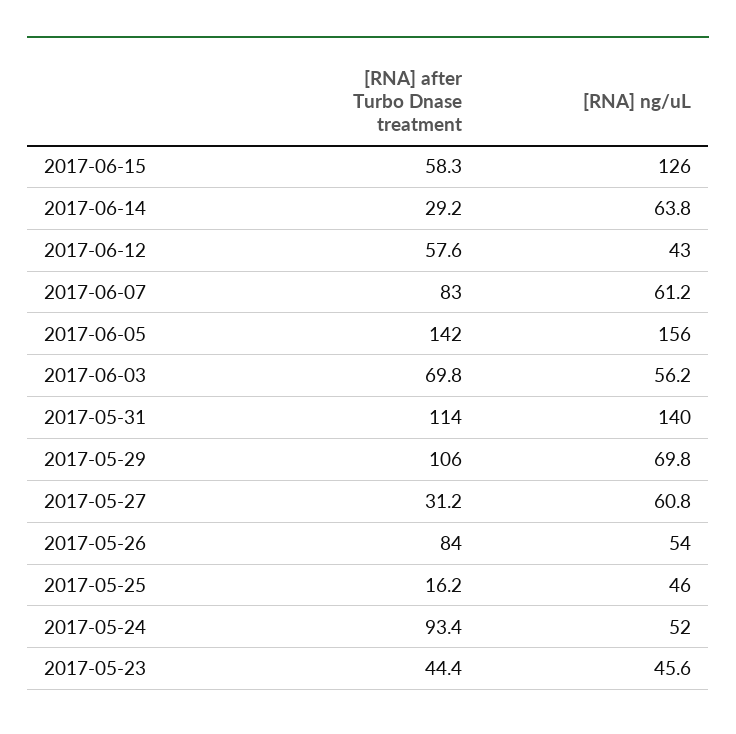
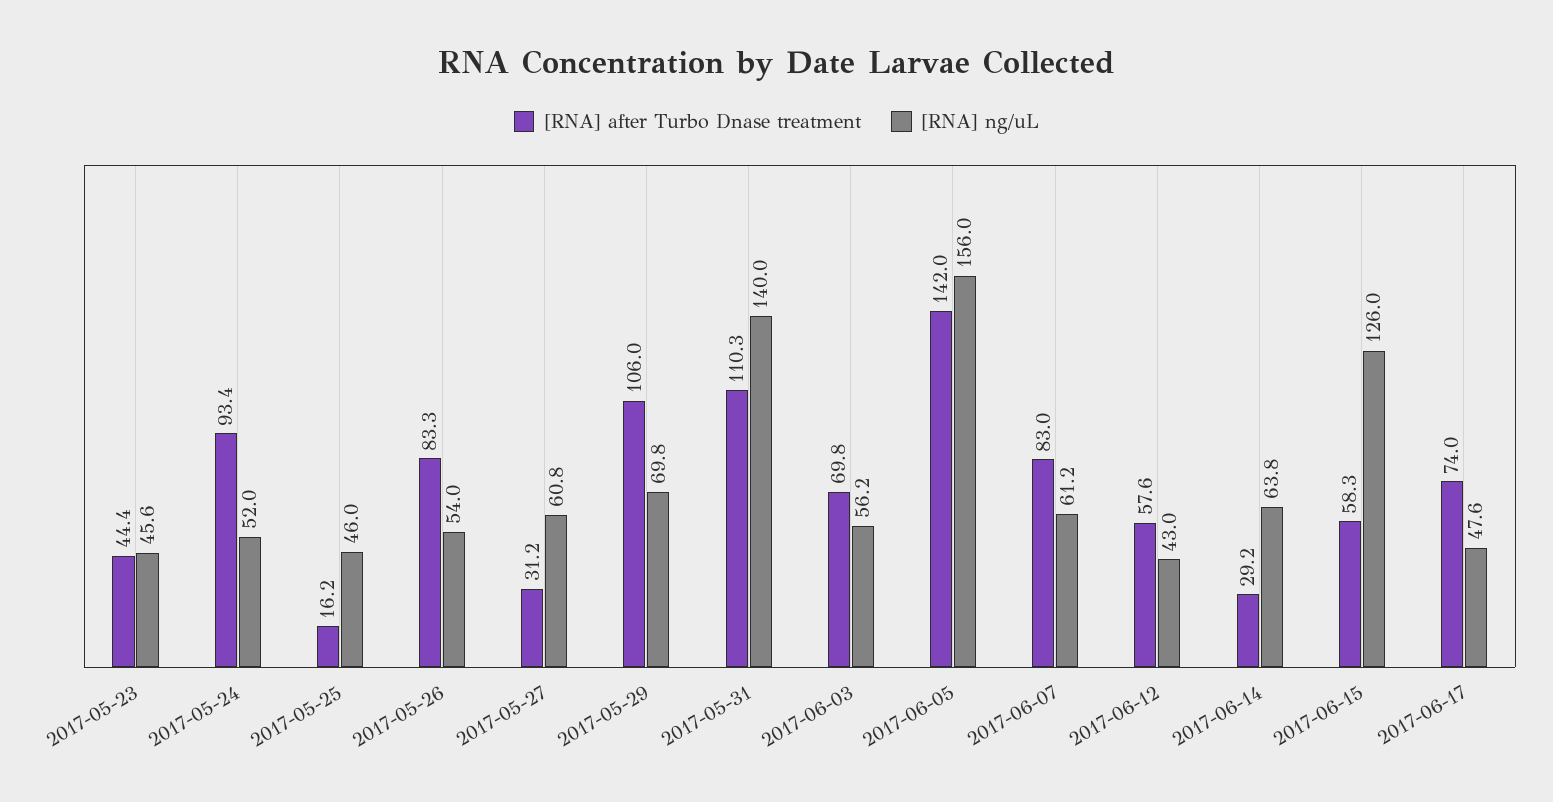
[RNA] after Turbo Dnase treatment, 2017-05-31: 114 -> 110.3
[RNA] after Turbo Dnase treatment, 2017-05-26: 84 -> 83.3
[RNA] after Turbo Dnase treatment, 2017-06-17: none -> 74
[RNA] ng/uL, 2017-06-17: none -> 47.6

